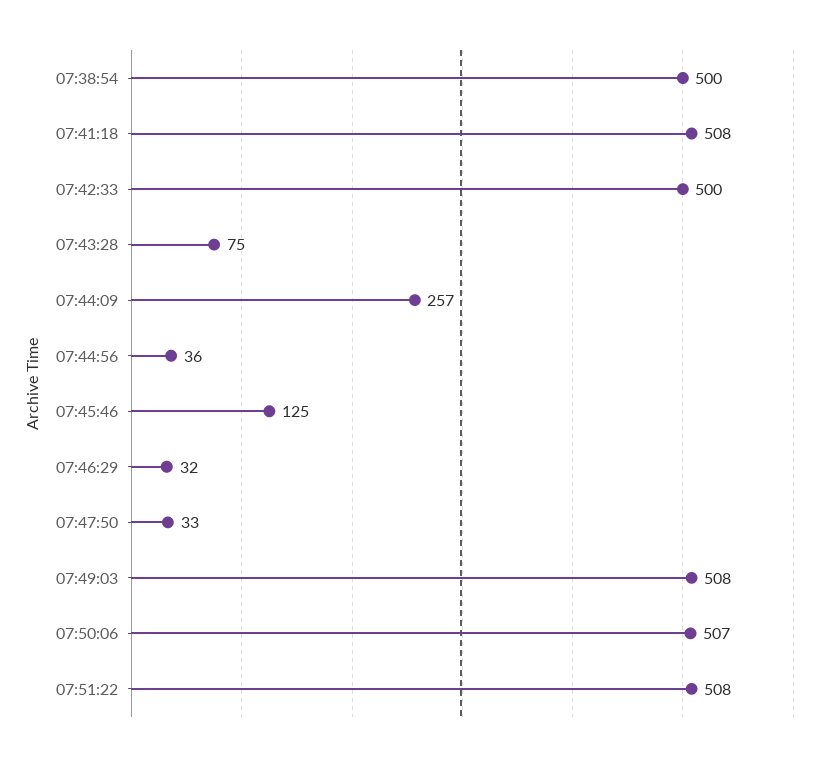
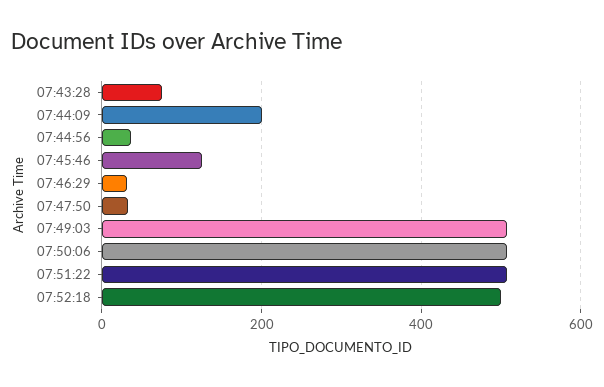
07:38:54: 500 -> none
07:41:18: 508 -> none
07:42:33: 500 -> none
07:44:09: 257 -> 200
07:52:18: none -> 500

